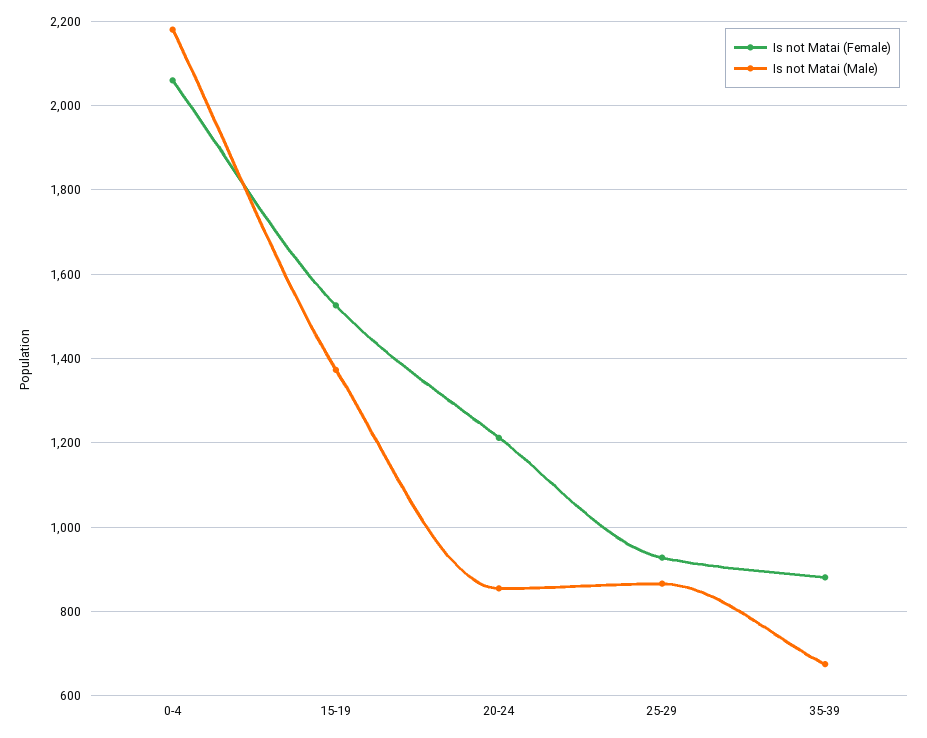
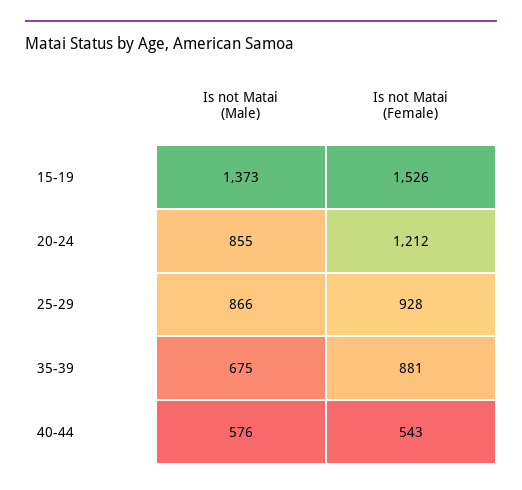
Is not Matai (Female), 0-4: 2060 -> none
Is not Matai (Male), 0-4: 2180 -> none
Is not Matai (Male), 40-44: none -> 576
Is not Matai (Female), 40-44: none -> 543

